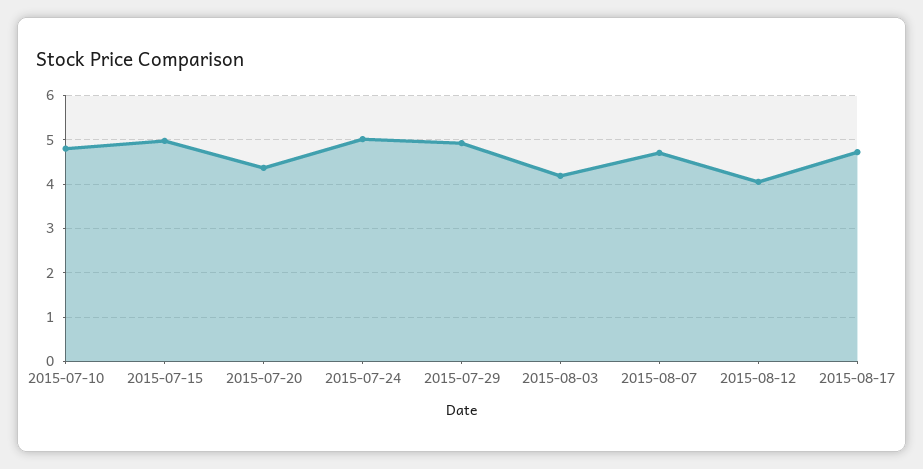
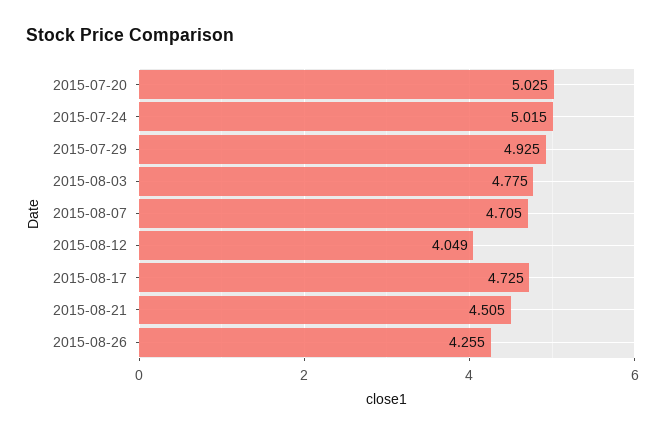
2015-07-10: 4.8 -> none
2015-07-15: 5 -> none
2015-07-20: 4.4 -> 5.025
2015-08-03: 4.2 -> 4.775
2015-08-21: none -> 4.505
2015-08-26: none -> 4.255

